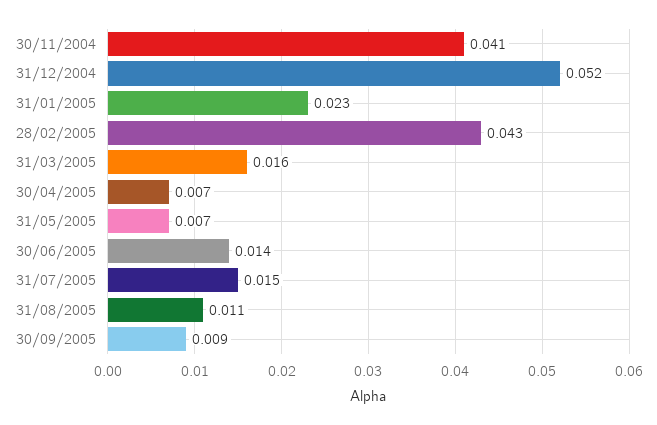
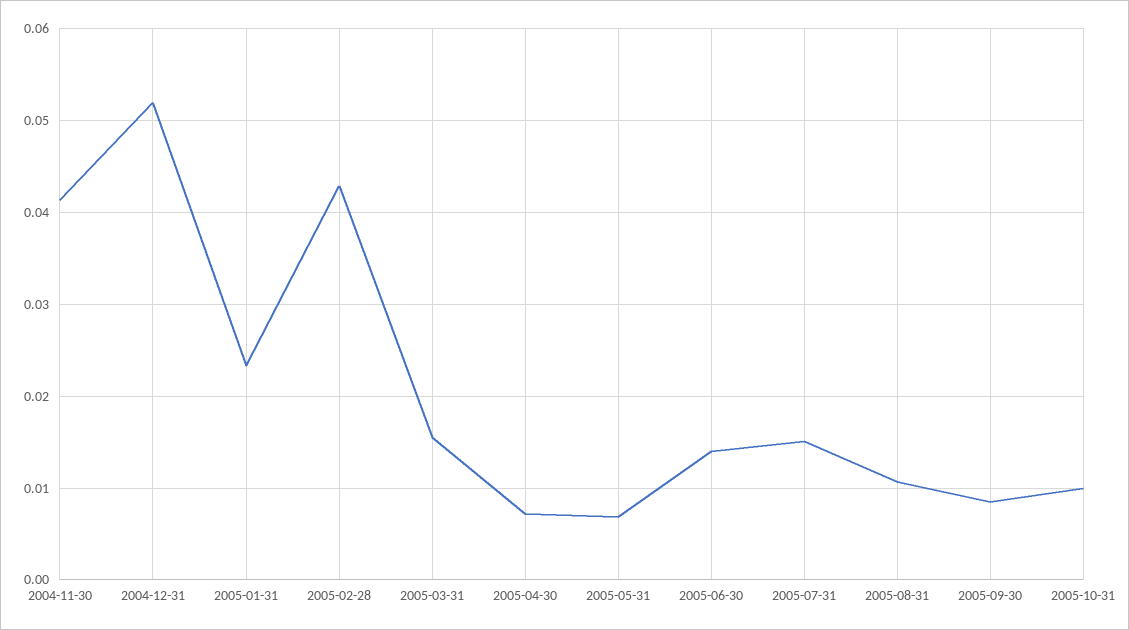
2005-10-31: none -> 0.01

